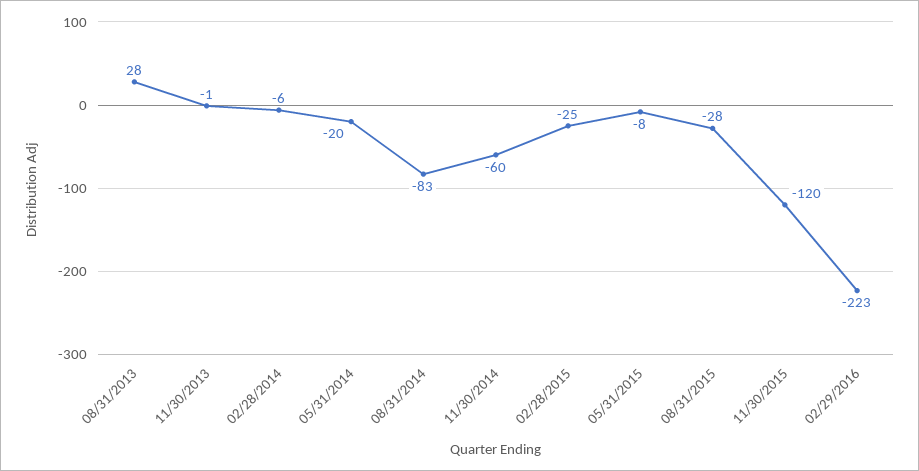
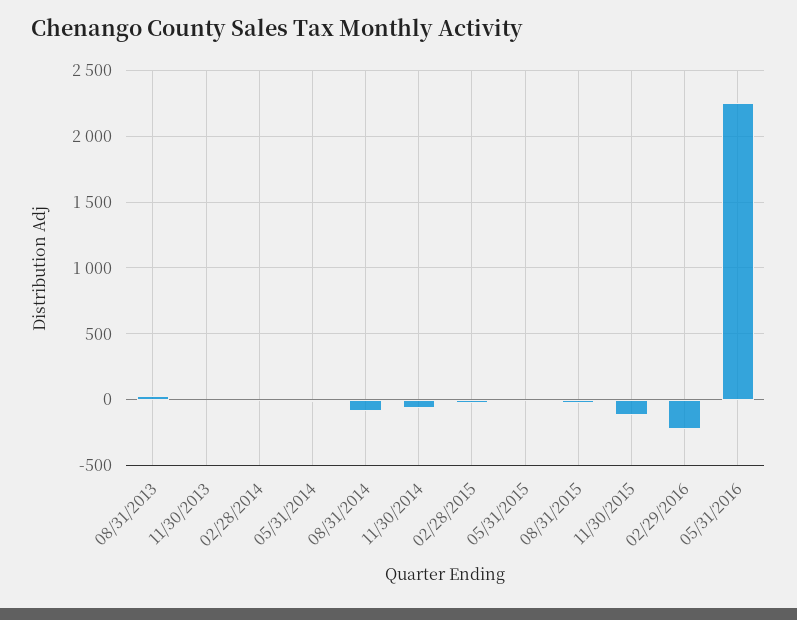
05/31/2016: none -> 2250

